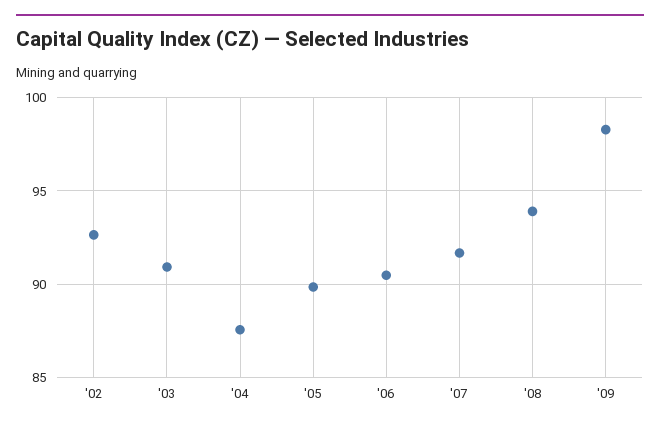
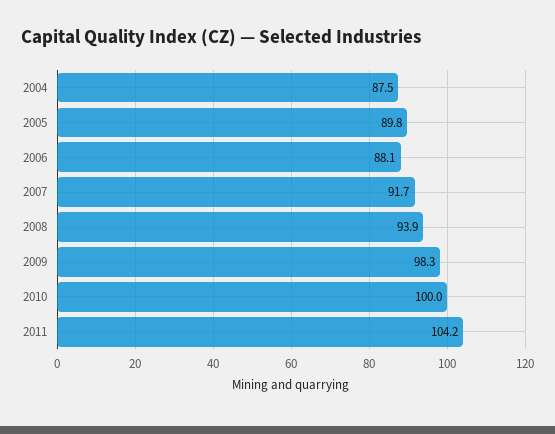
'02: 92.5 -> none
'03: 91 -> none
'06: 90.5 -> 88.1
2010: none -> 100
2011: none -> 104.2

